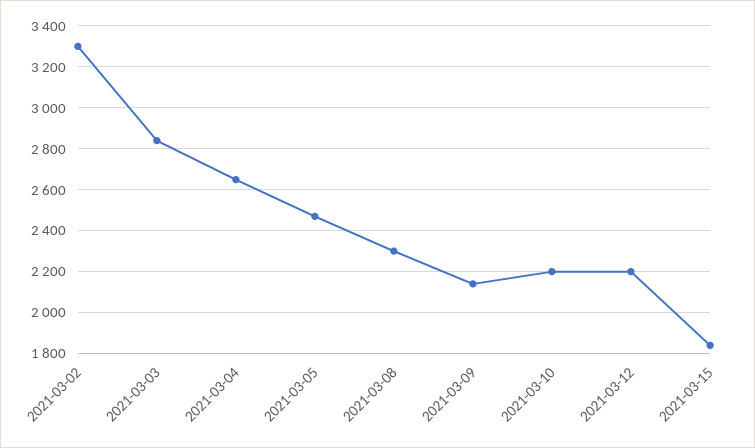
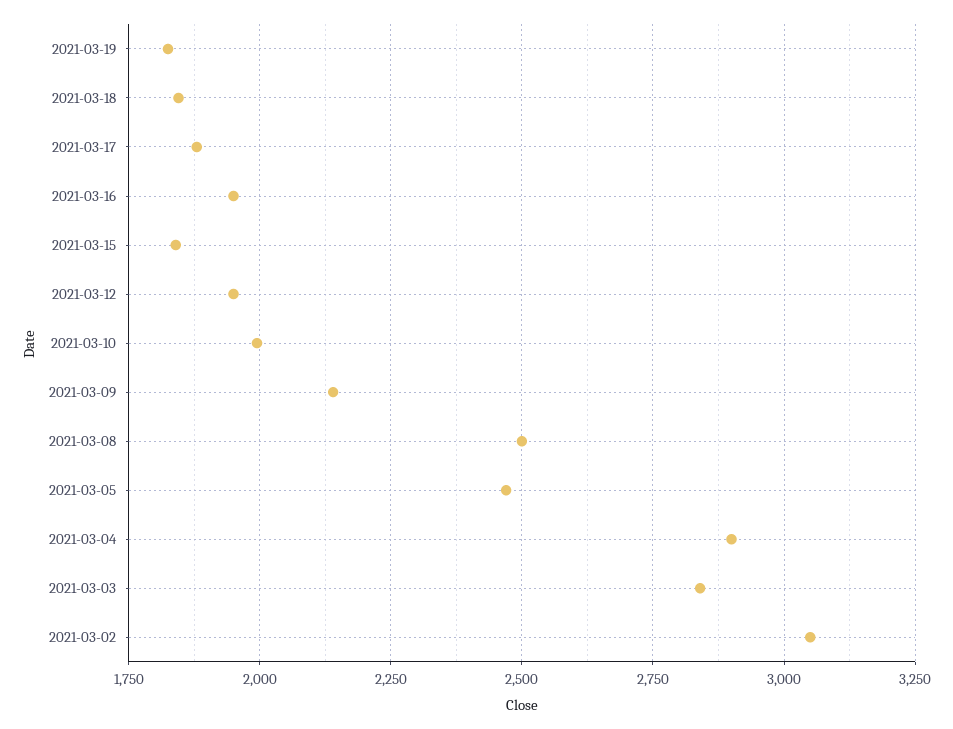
2021-03-02: 3300 -> 3050
2021-03-04: 2650 -> 2900
2021-03-08: 2300 -> 2500
2021-03-10: 2200 -> 2000
2021-03-12: 2200 -> 1950
2021-03-19: none -> 1825
2021-03-18: none -> 1850
2021-03-17: none -> 1875
2021-03-16: none -> 1950

